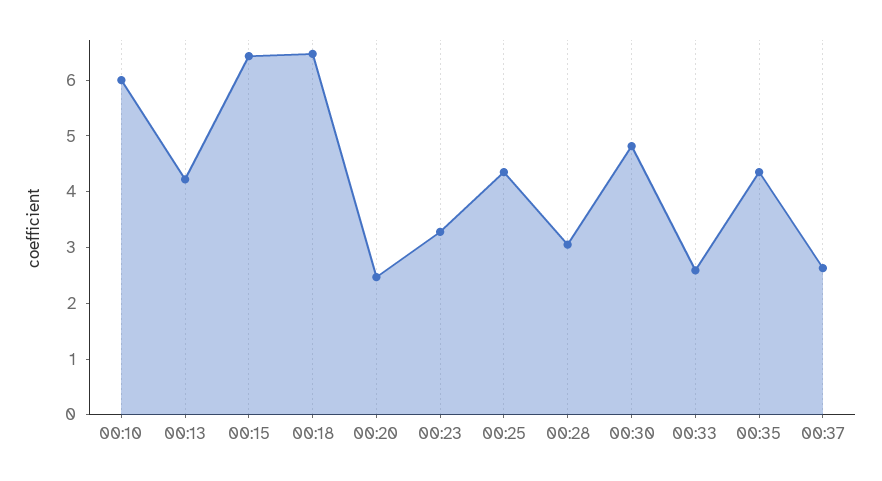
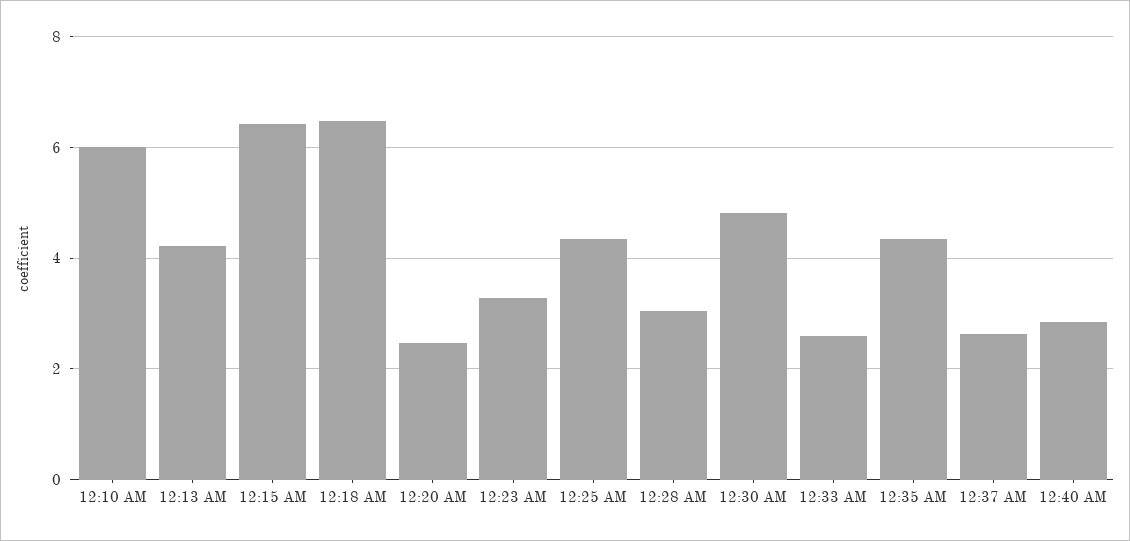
12:40 AM: none -> 2.8

